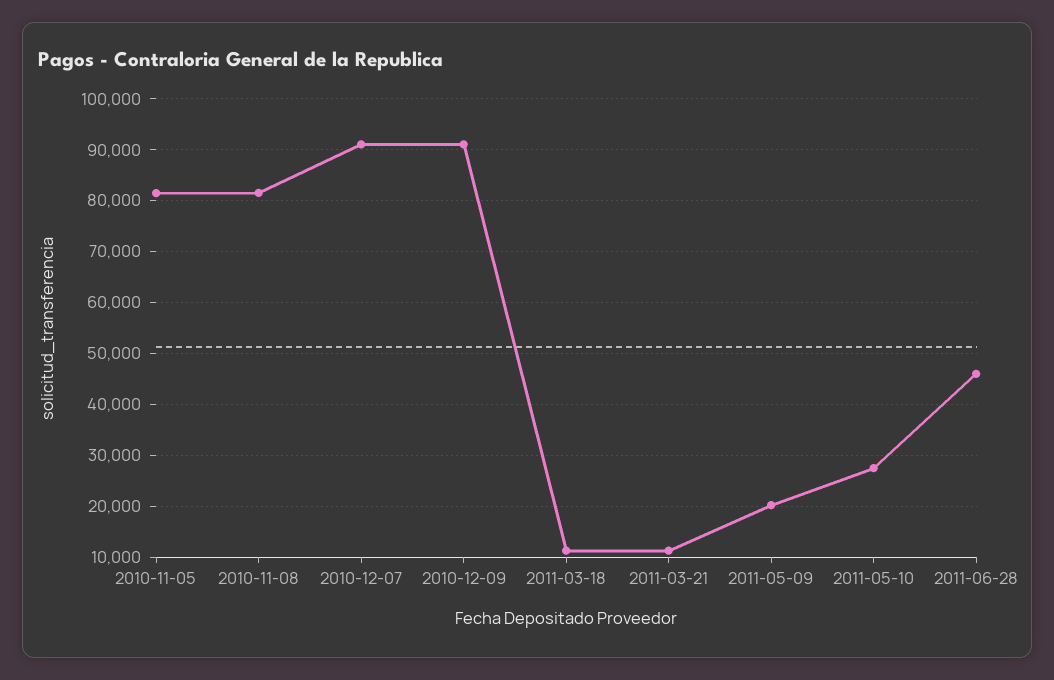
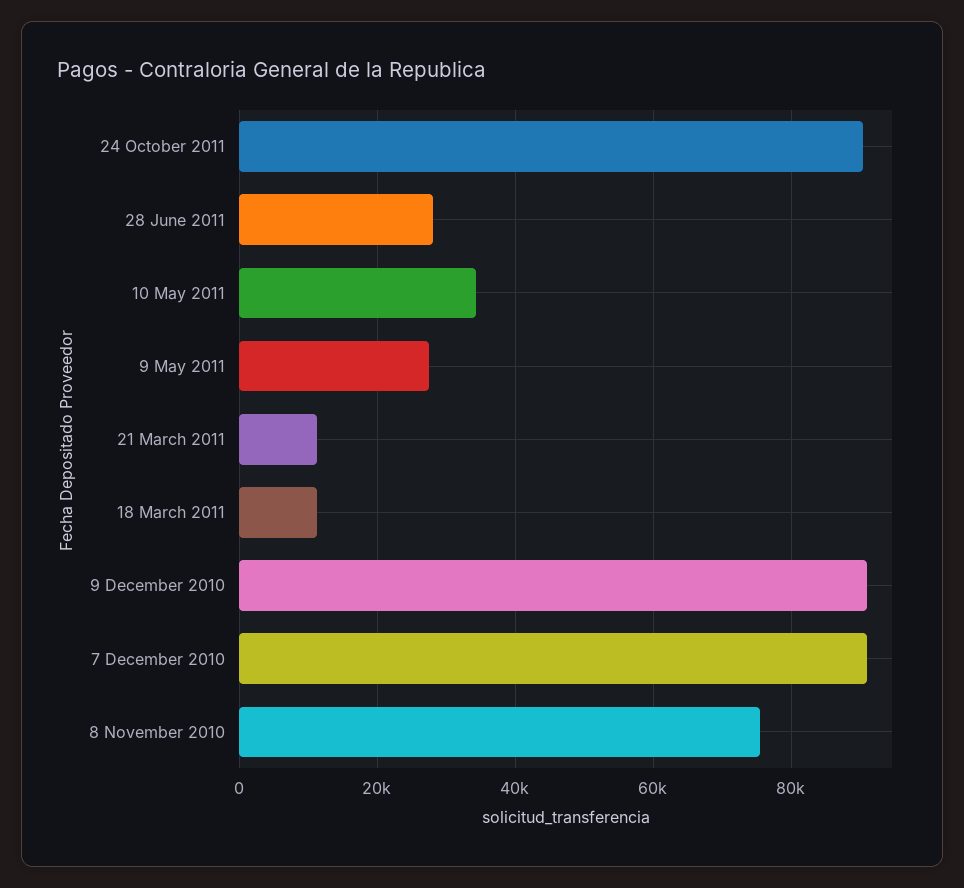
2010-11-05: 82000 -> none
2010-11-08: 82000 -> 76000
2011-05-09: 20000 -> 28000
2011-05-10: 28000 -> 34000
2011-06-28: 46000 -> 28000
24 October 2011: none -> 90000

